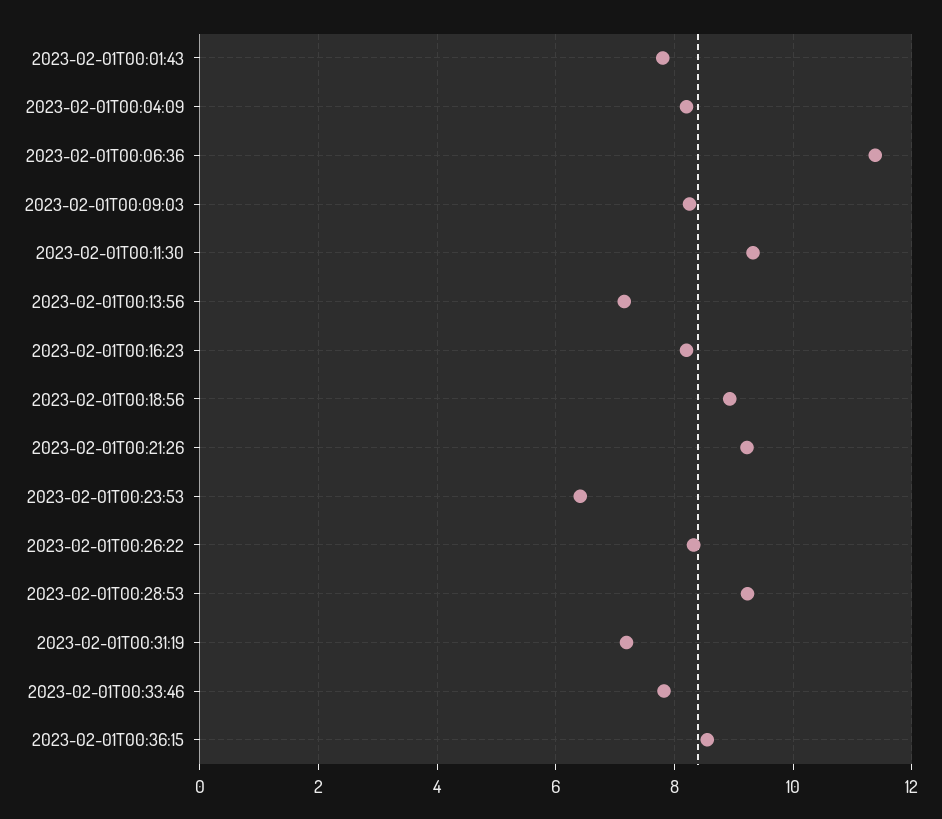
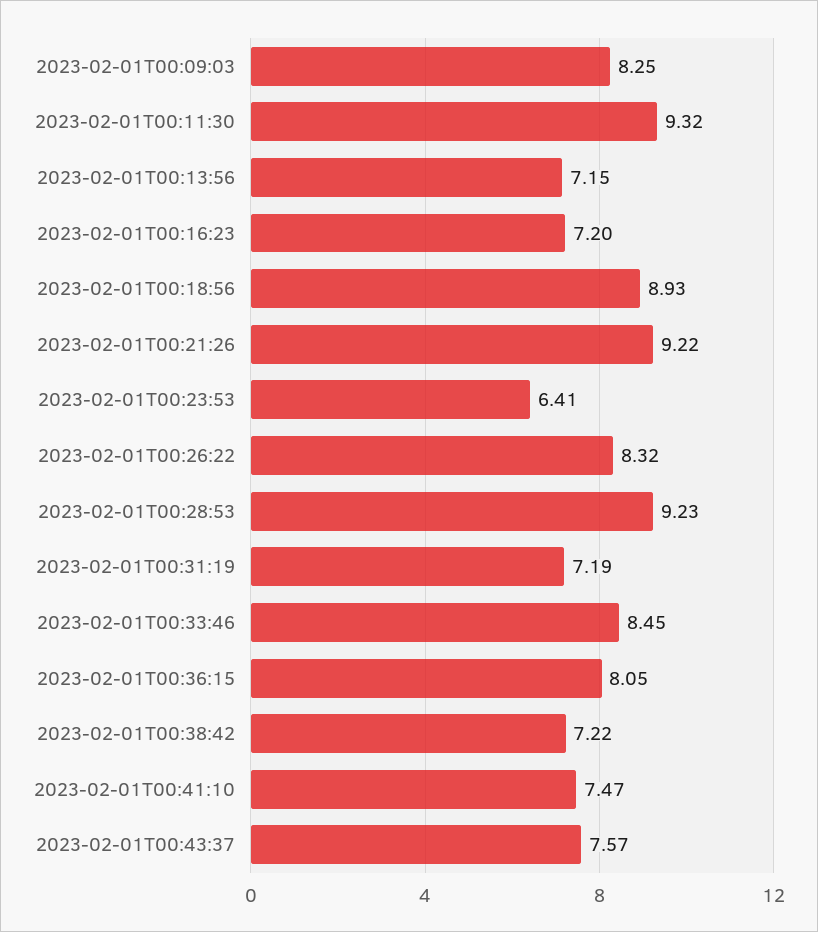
2023-02-01T00:01:43: 7.8 -> none
2023-02-01T00:04:09: 8.2 -> none
2023-02-01T00:06:36: 11.4 -> none
2023-02-01T00:16:23: 8.2 -> 7.2
2023-02-01T00:33:46: 7.8 -> 8.45
2023-02-01T00:36:15: 8.6 -> 8.05
2023-02-01T00:38:42: none -> 7.22
2023-02-01T00:41:10: none -> 7.47
2023-02-01T00:43:37: none -> 7.57

